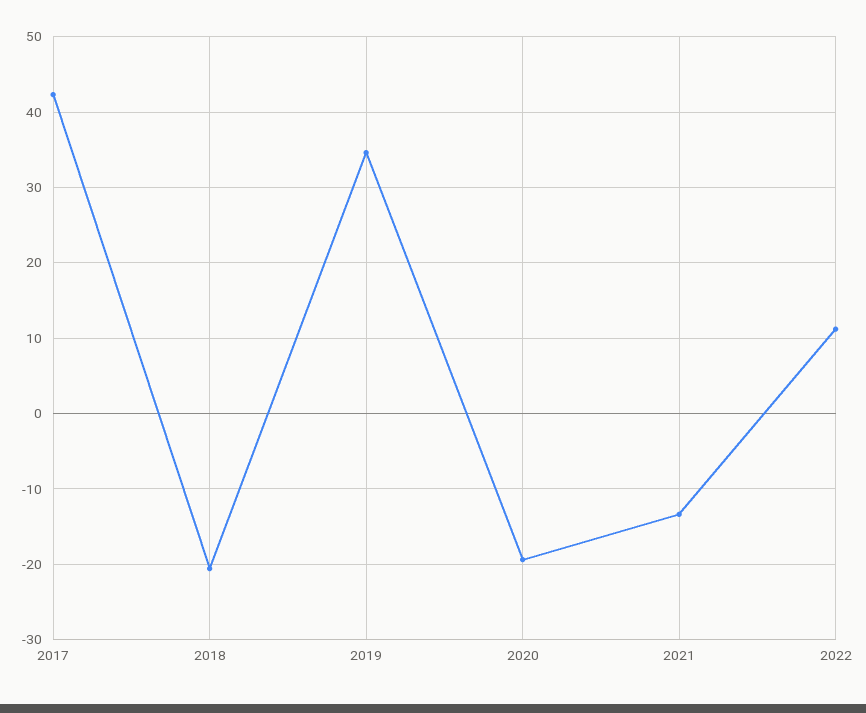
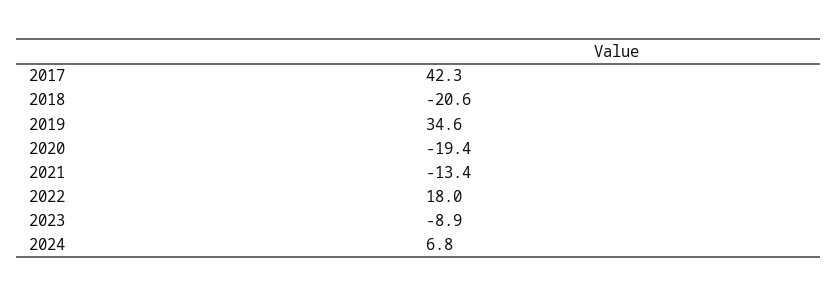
2022: 11 -> 18
2023: none -> -8.9
2024: none -> 6.8

